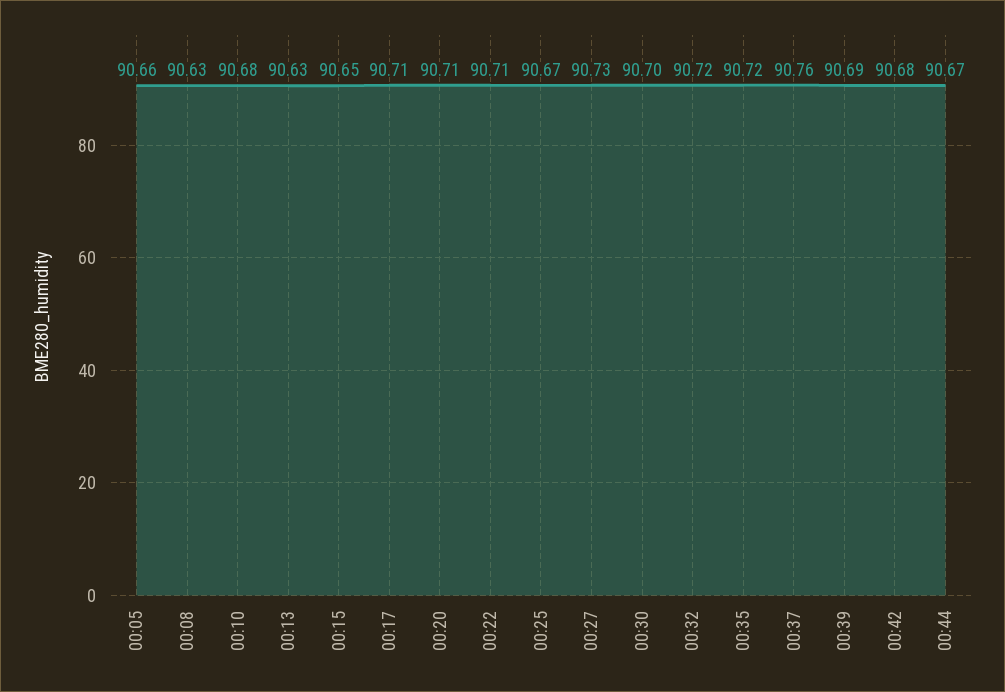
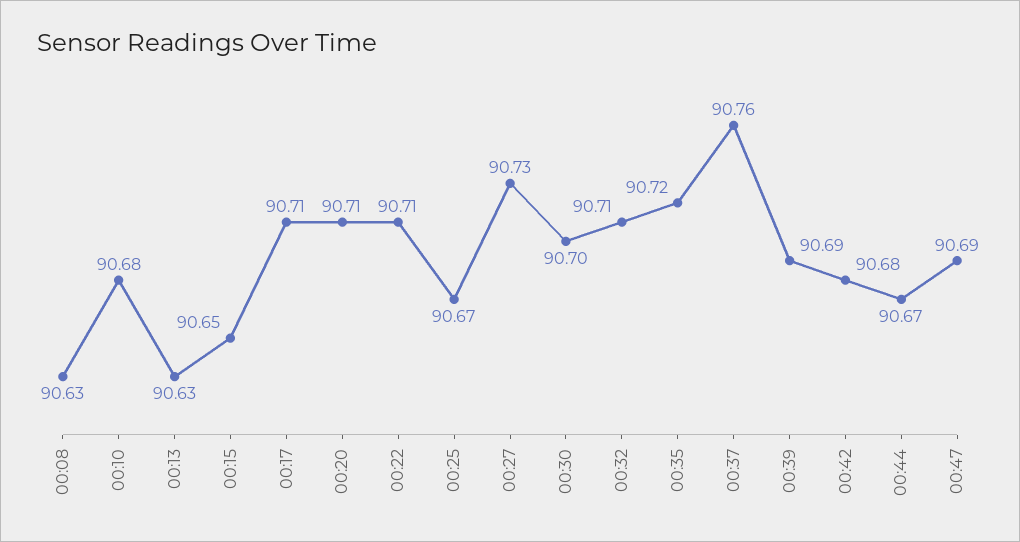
00:05: 90.66 -> none
00:32: 90.72 -> 90.71
00:47: none -> 90.69

